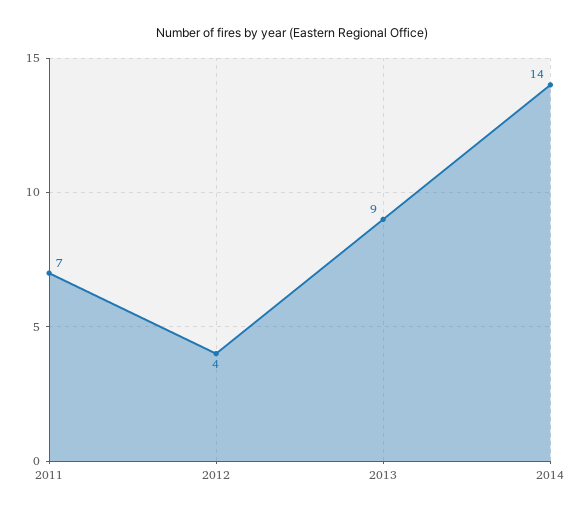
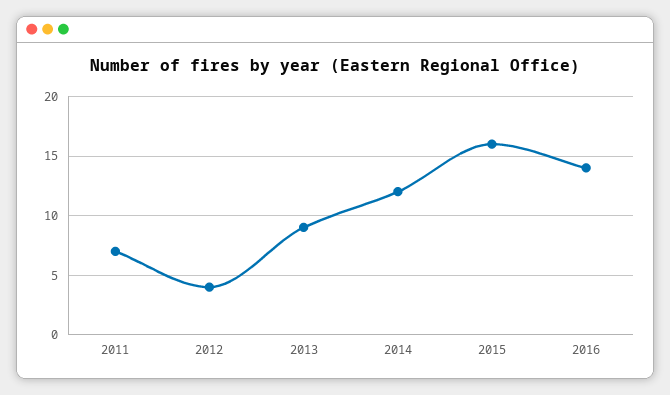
2014: 14 -> 12
2015: none -> 16
2016: none -> 14

